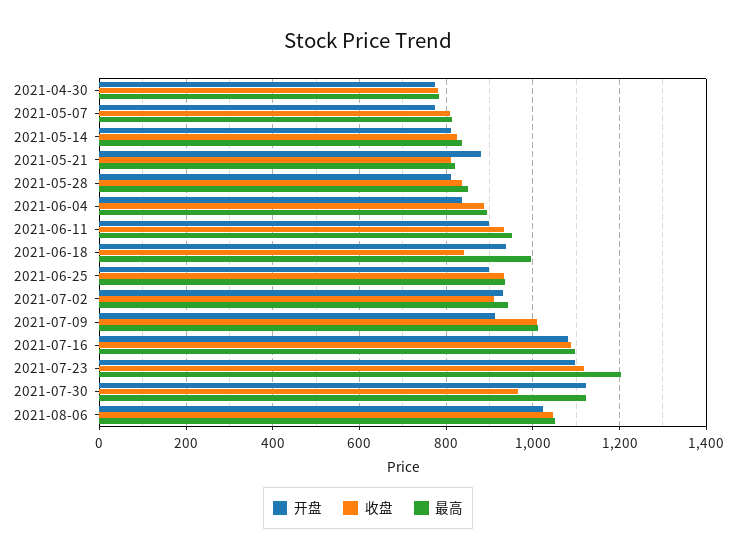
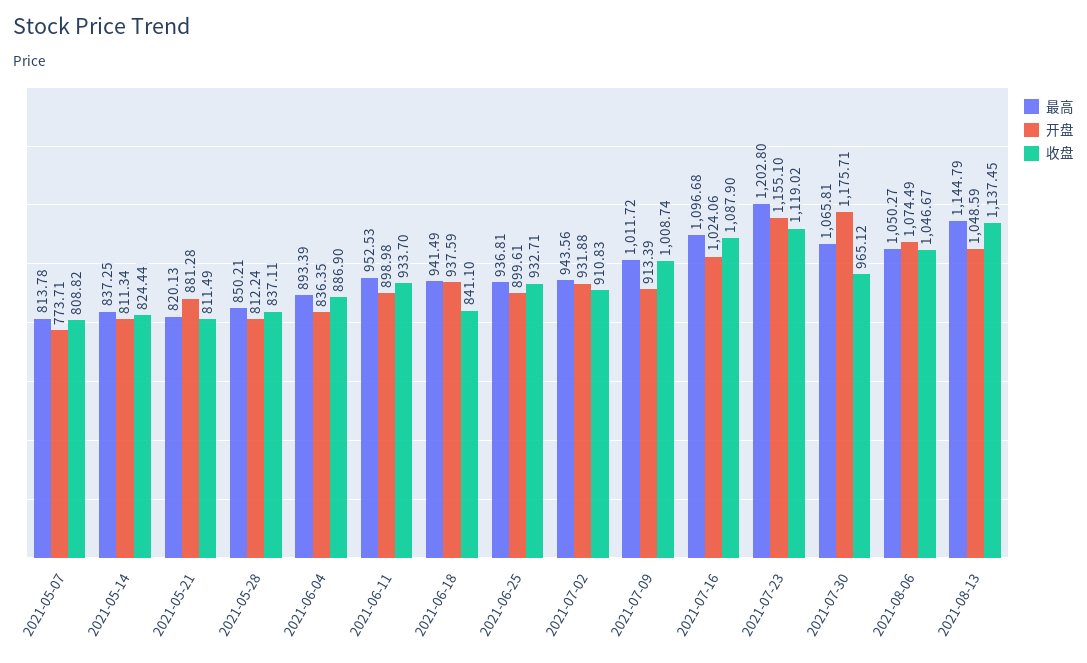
开盘, 2021-04-30: 780 -> none
收盘, 2021-04-30: 780 -> none
最高, 2021-04-30: 780 -> none
最高, 2021-06-18: 1000 -> 941.49
开盘, 2021-07-16: 1080 -> 1024.06
开盘, 2021-07-23: 1100 -> 1155.1
开盘, 2021-07-30: 1120 -> 1175.71
最高, 2021-07-30: 1120 -> 1065.81
开盘, 2021-08-06: 1020 -> 1074.49
最高, 2021-08-13: none -> 1144.79
开盘, 2021-08-13: none -> 1048.59
收盘, 2021-08-13: none -> 1137.45

